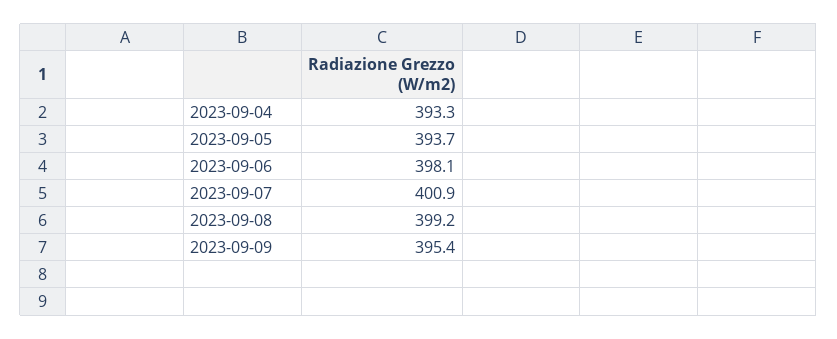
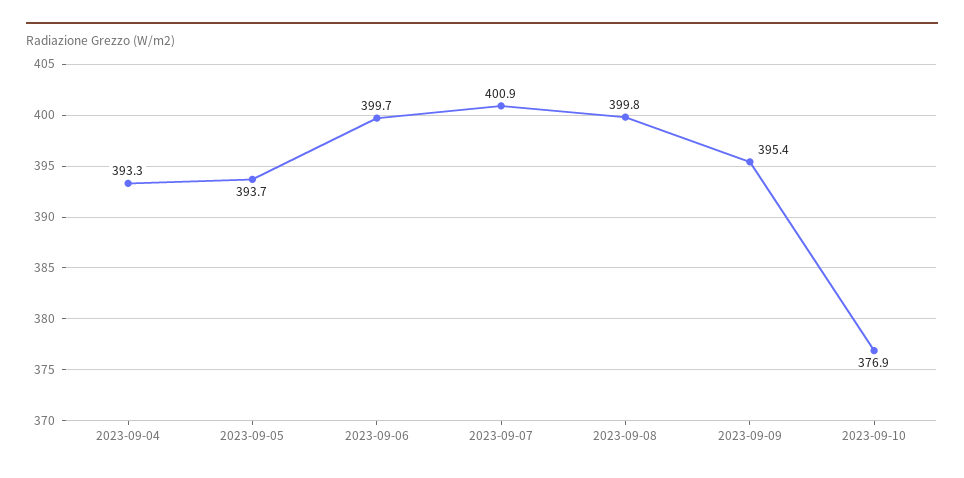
2023-09-06: 398.1 -> 399.7
2023-09-08: 399.2 -> 399.8
2023-09-10: none -> 376.9

